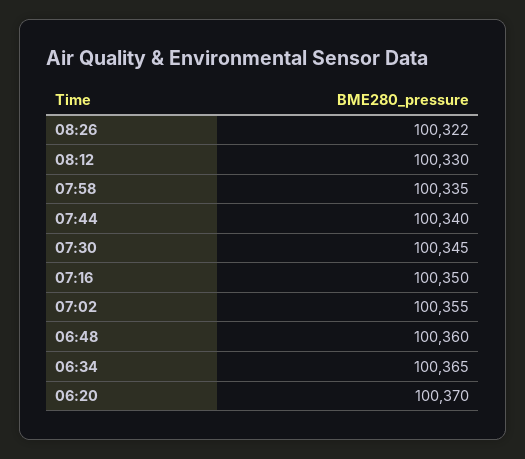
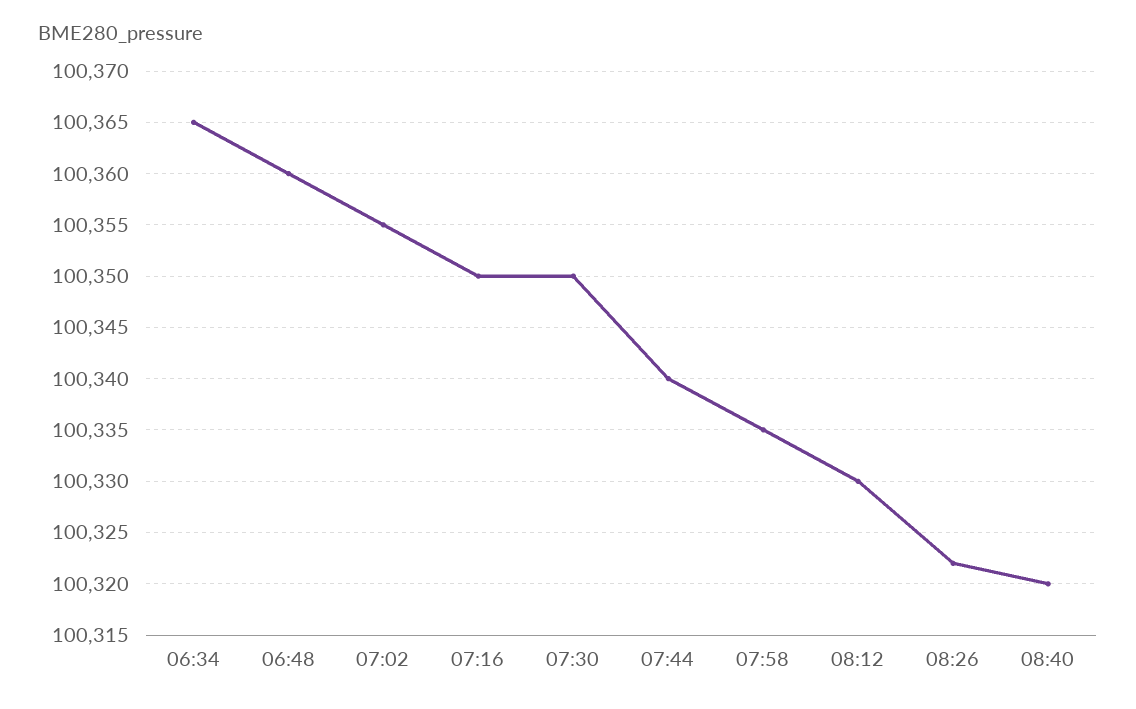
07:30: 100345 -> 100350
06:20: 100370 -> none
08:40: none -> 100320

